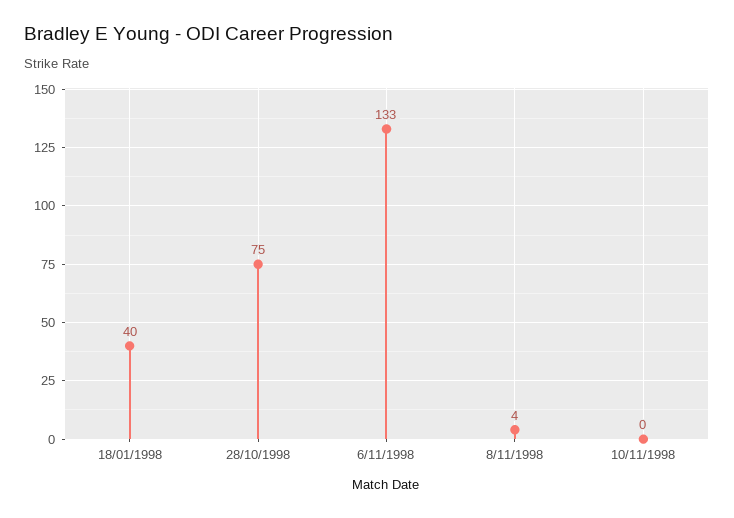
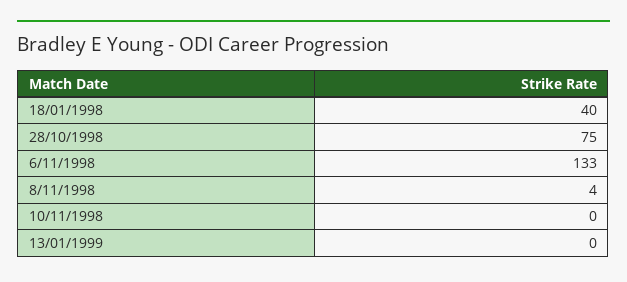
13/01/1999: none -> 0

